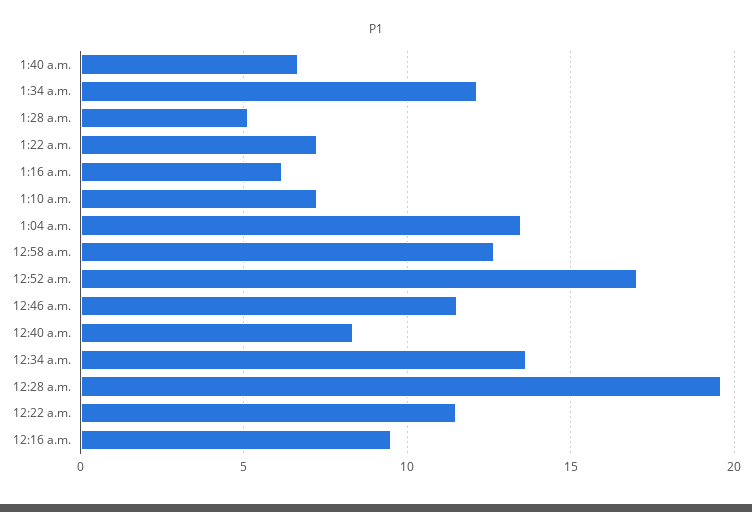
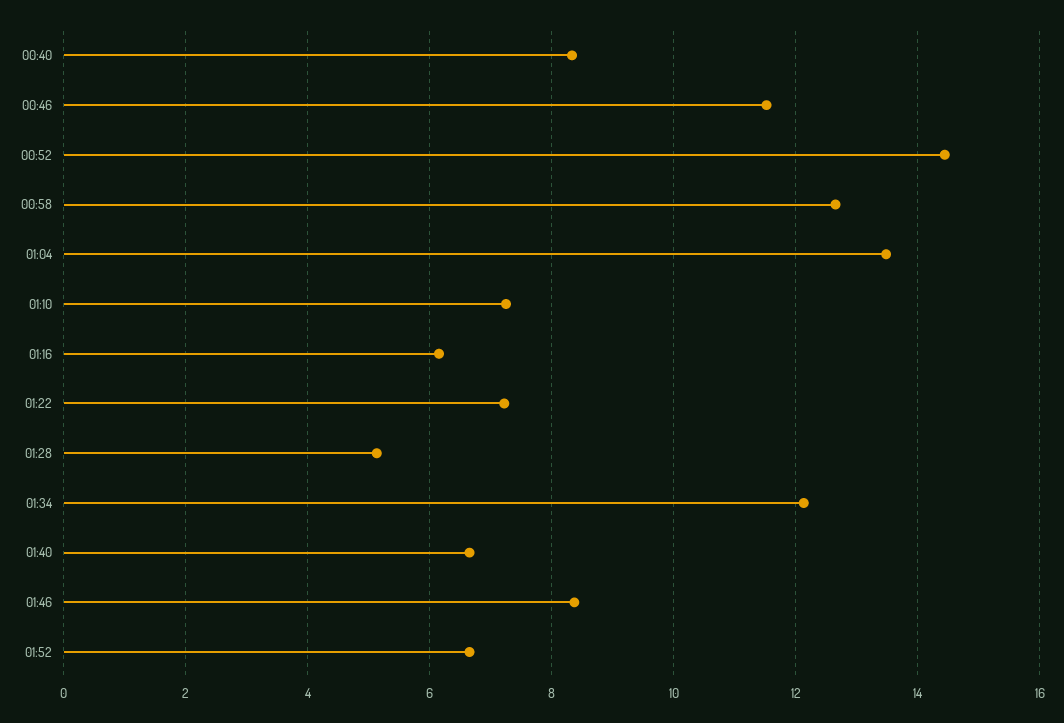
12:52 a.m.: 17 -> 14.4
12:34 a.m.: 13.5 -> none
12:28 a.m.: 19.5 -> none
12:22 a.m.: 11.5 -> none
12:16 a.m.: 9.5 -> none
01:46: none -> 8.4
01:52: none -> 6.6

